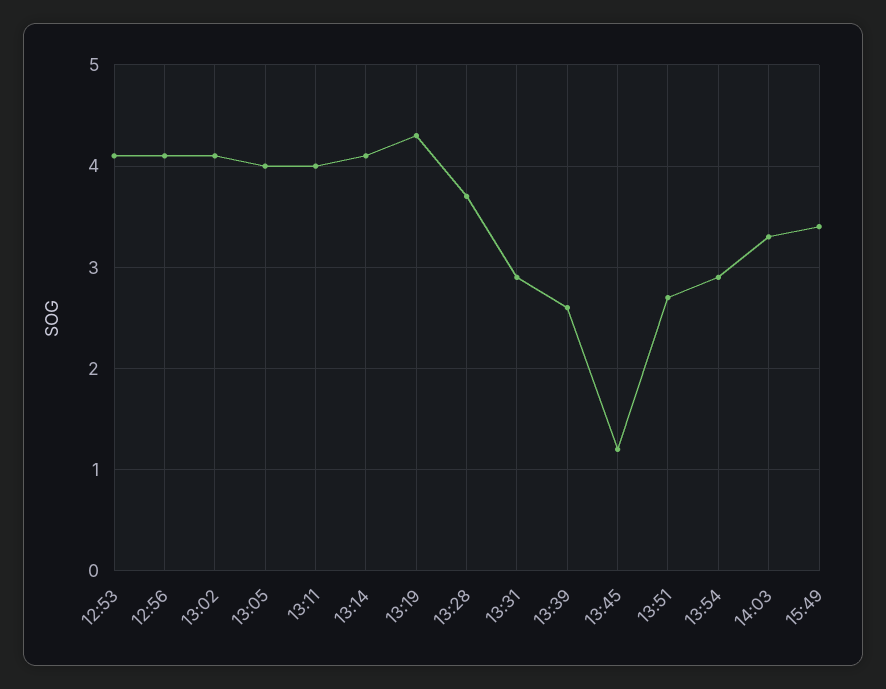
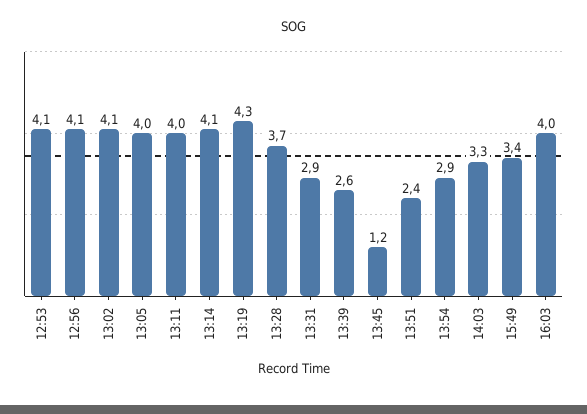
13:51: 2.7 -> 2.4
16:03: none -> 4

